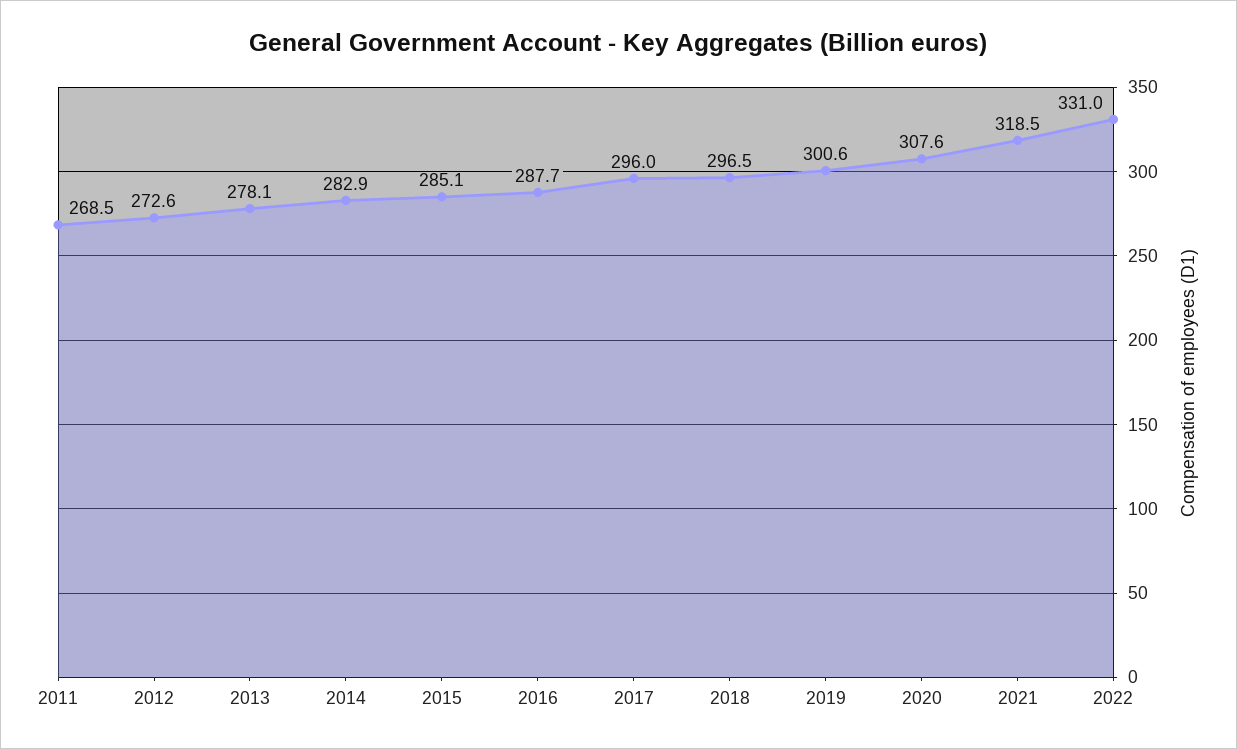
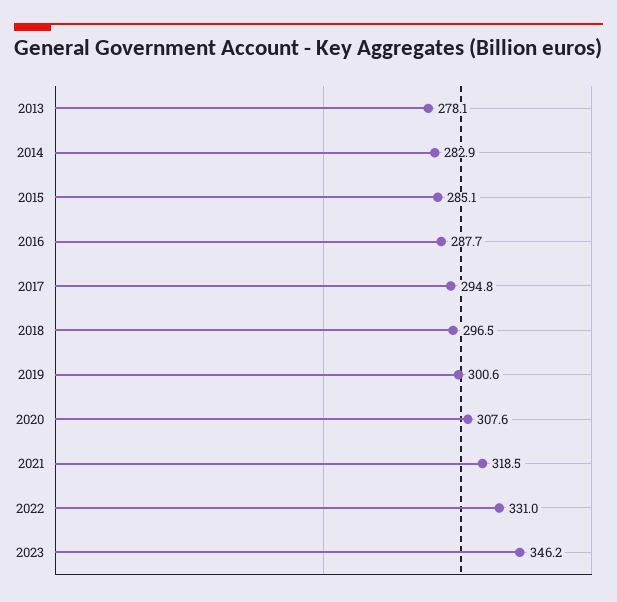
2011: 268.5 -> none
2012: 272.6 -> none
2017: 296 -> 294.8
2023: none -> 346.2

